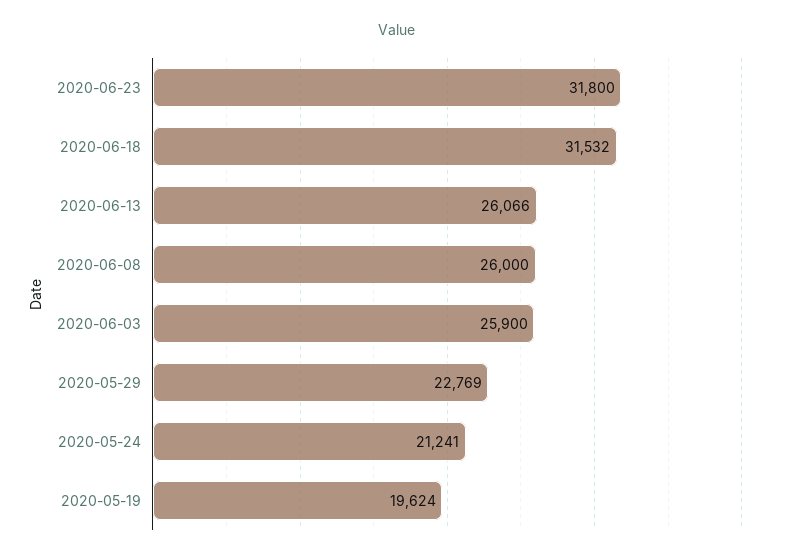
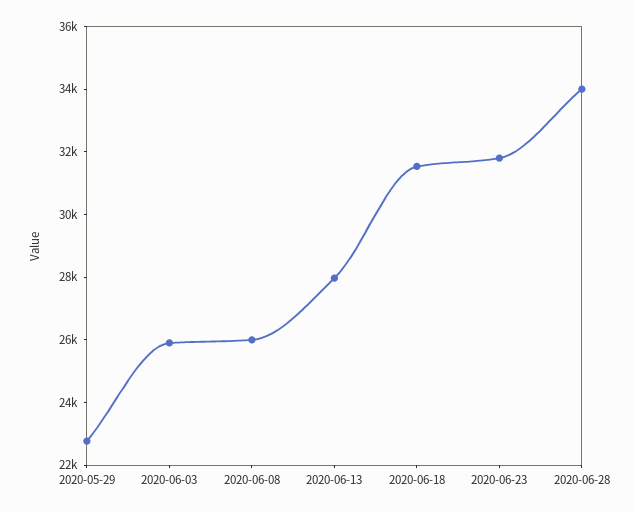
2020-06-13: 26066 -> 28000
2020-05-24: 21241 -> none
2020-05-19: 19624 -> none
2020-06-28: none -> 34000

